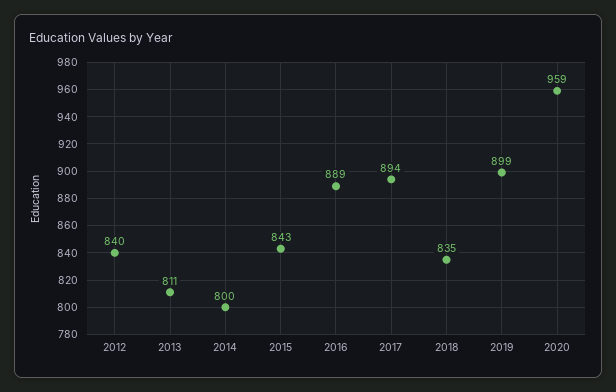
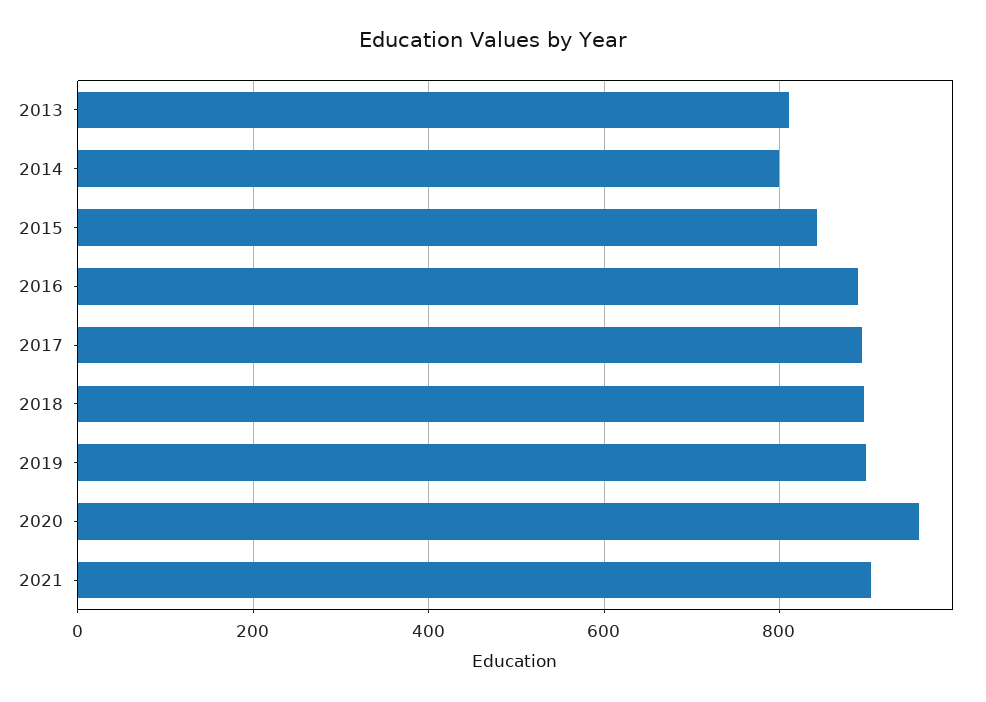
2012: 840 -> none
2018: 835 -> 900
2021: none -> 900

